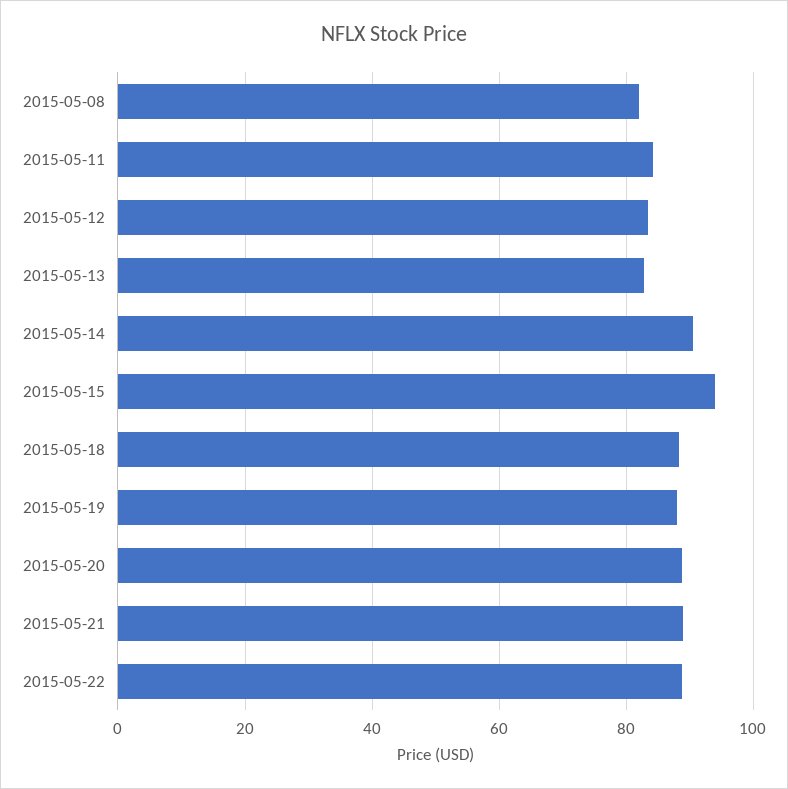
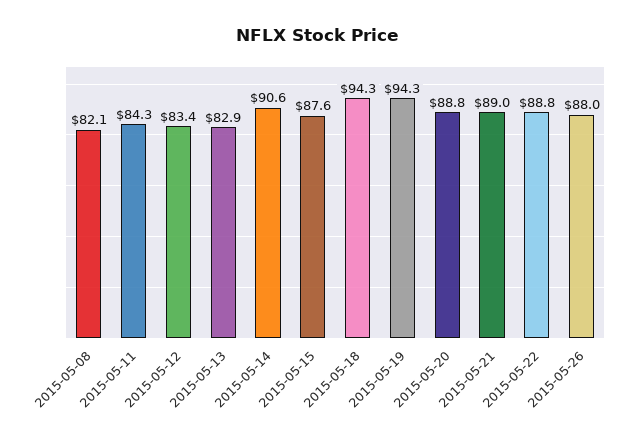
2015-05-15: 94 -> 87.6
2015-05-18: 88 -> 94.3
2015-05-19: 88 -> 94.3
2015-05-26: none -> 88

